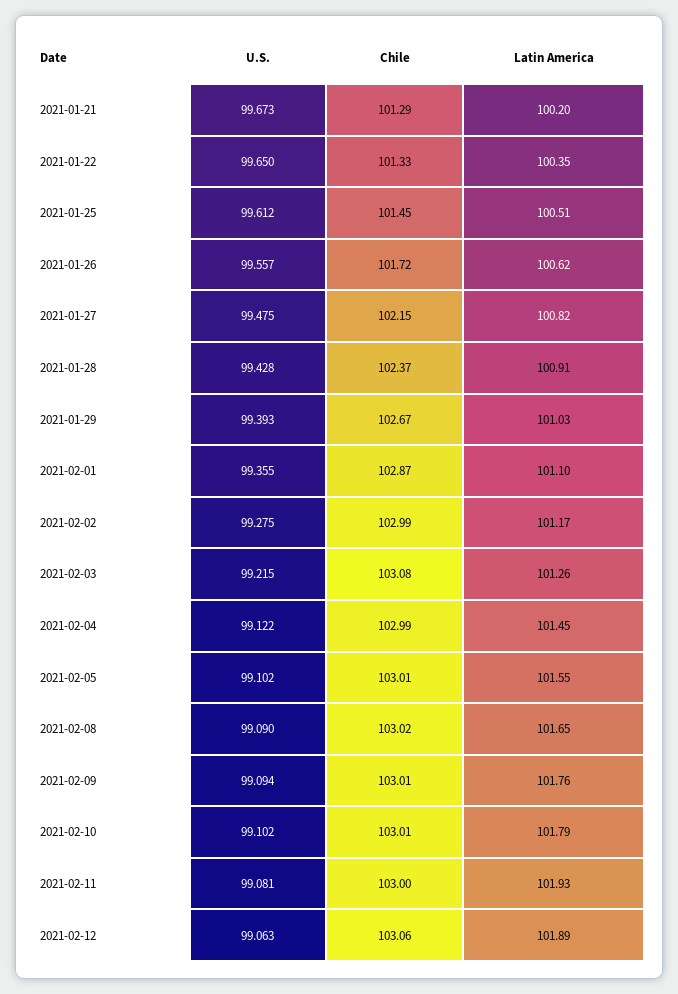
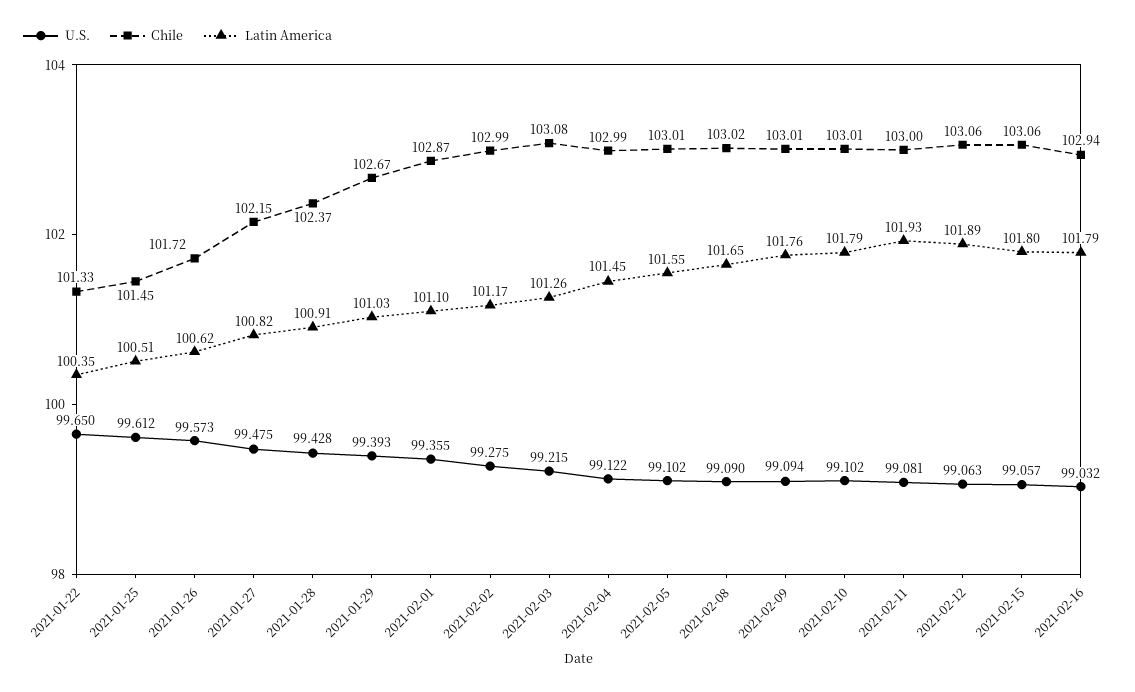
U.S., 2021-01-21: 99.673 -> none
Chile, 2021-01-21: 101.29 -> none
Latin America, 2021-01-21: 100.2 -> none
U.S., 2021-01-26: 99.557 -> 99.573
U.S., 2021-02-15: none -> 99.057
Chile, 2021-02-15: none -> 103.06
Latin America, 2021-02-15: none -> 101.8
U.S., 2021-02-16: none -> 99.032
Chile, 2021-02-16: none -> 102.94
Latin America, 2021-02-16: none -> 101.79

